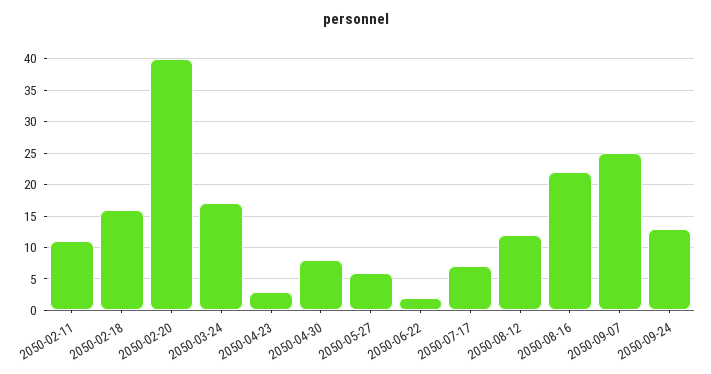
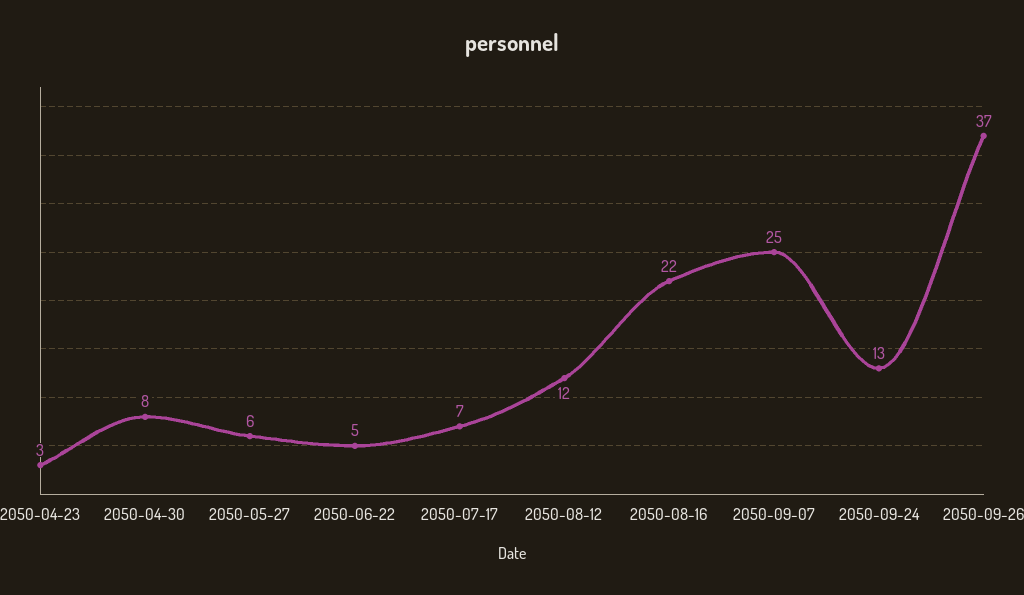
2050-02-11: 11 -> none
2050-02-18: 16 -> none
2050-02-20: 40 -> none
2050-03-24: 17 -> none
2050-06-22: 2 -> 5
2050-09-26: none -> 37

